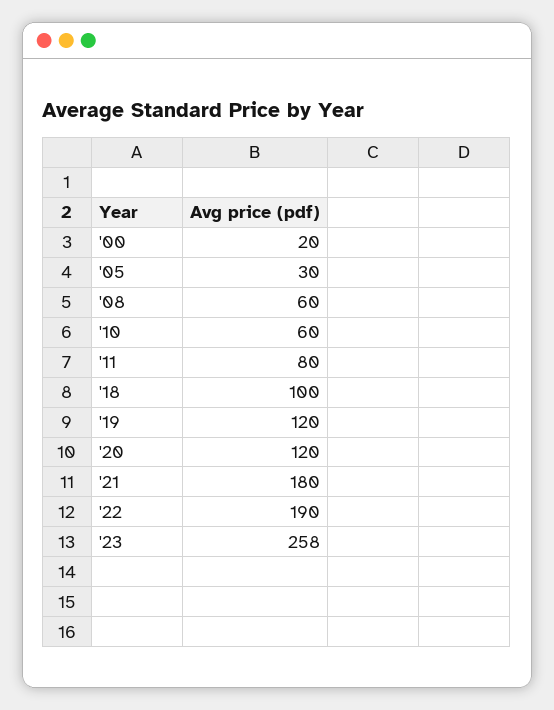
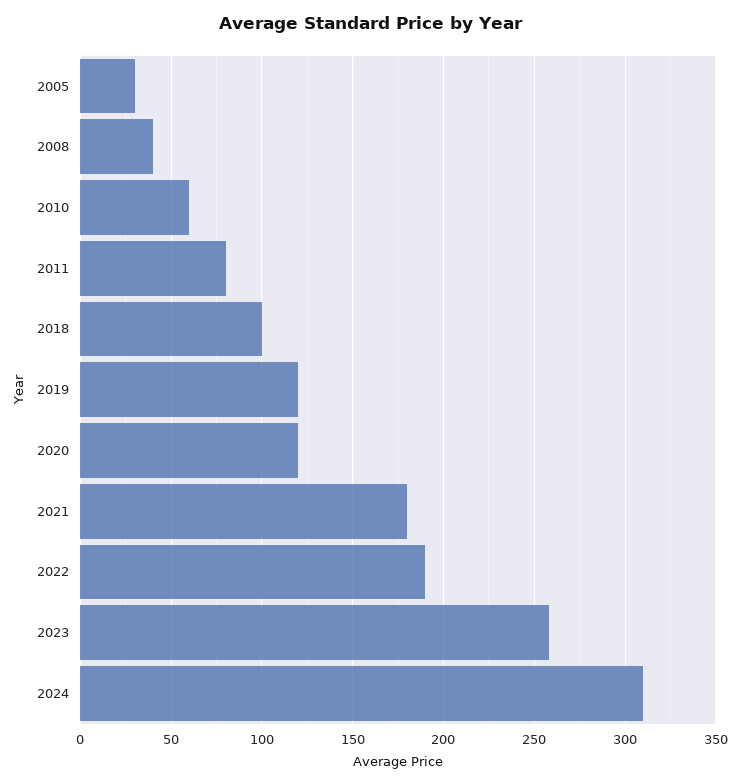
'00: 20 -> none
'08: 60 -> 40
2024: none -> 310

